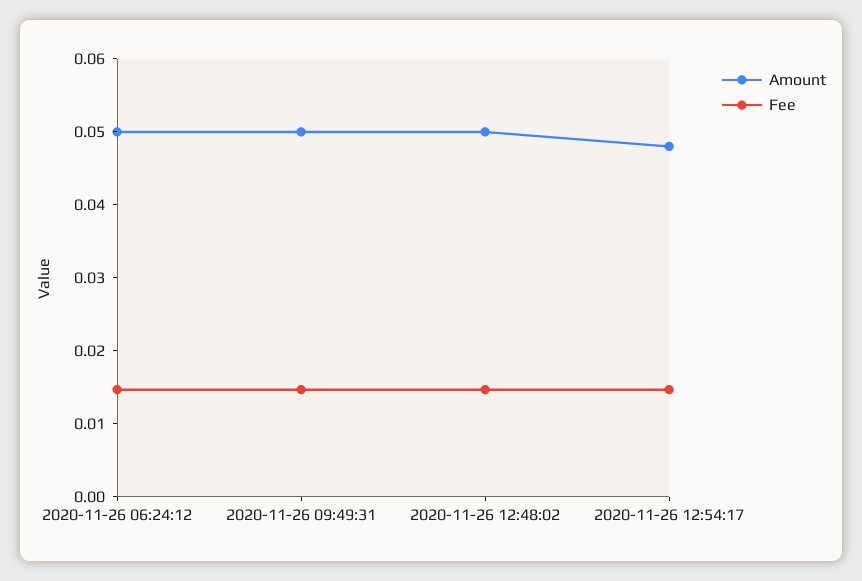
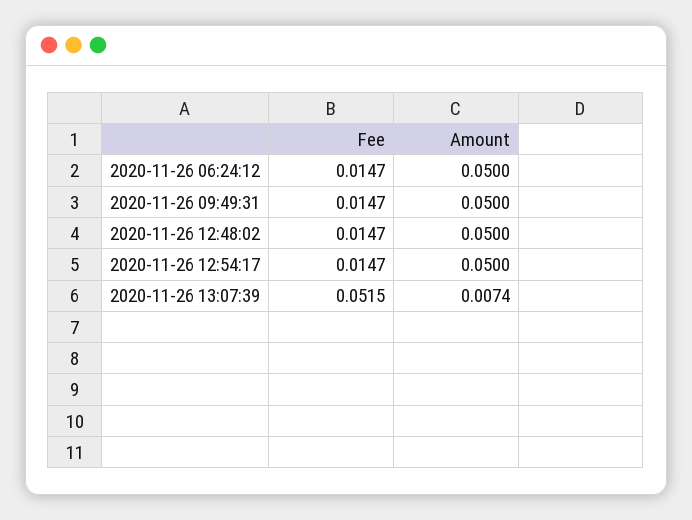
Amount, 2020-11-26 12:54:17: 0.048 -> 0.05
Fee, 2020-11-26 13:07:39: none -> 0.0515
Amount, 2020-11-26 13:07:39: none -> 0.0074

